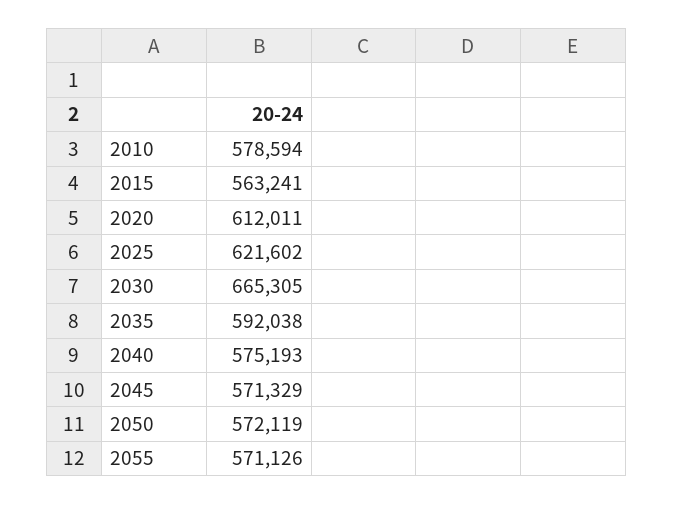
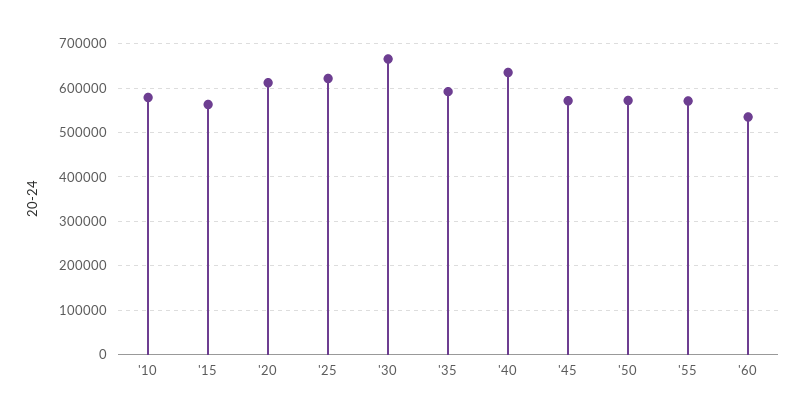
2040: 575193 -> 640000
'60: none -> 540000

